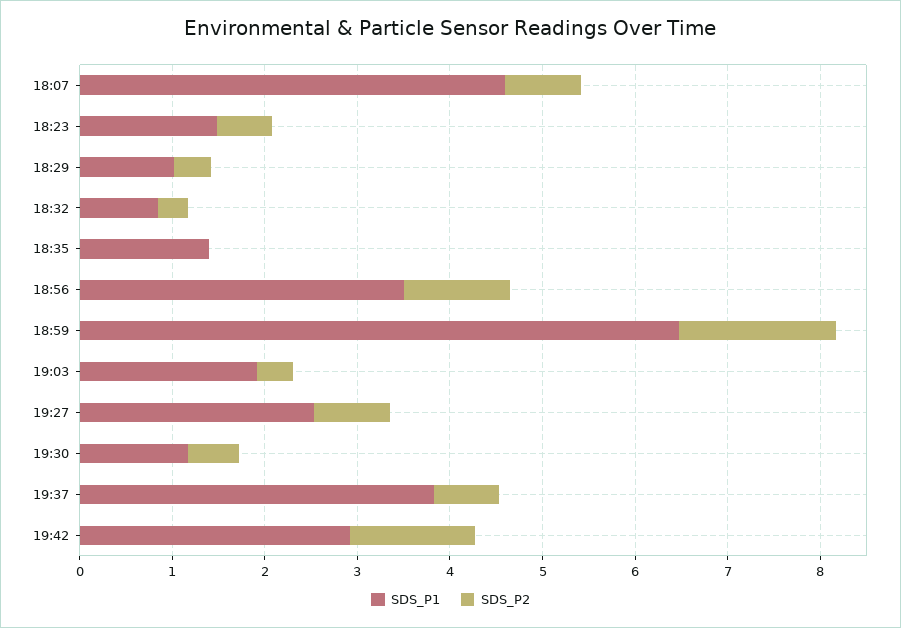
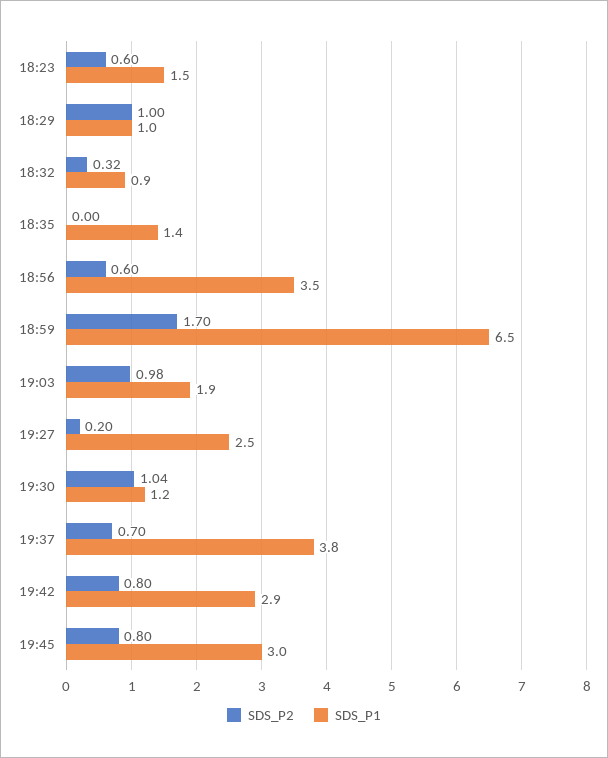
SDS_P1, 18:07: 4.6 -> none
SDS_P2, 18:07: 0.8 -> none
SDS_P2, 18:29: 0.4 -> 1
SDS_P2, 18:56: 1.2 -> 0.6
SDS_P2, 19:03: 0.4 -> 0.98
SDS_P2, 19:27: 0.8 -> 0.2
SDS_P2, 19:30: 0.6 -> 1.04
SDS_P2, 19:42: 1.4 -> 0.8
SDS_P2, 19:45: none -> 0.8
SDS_P1, 19:45: none -> 3

